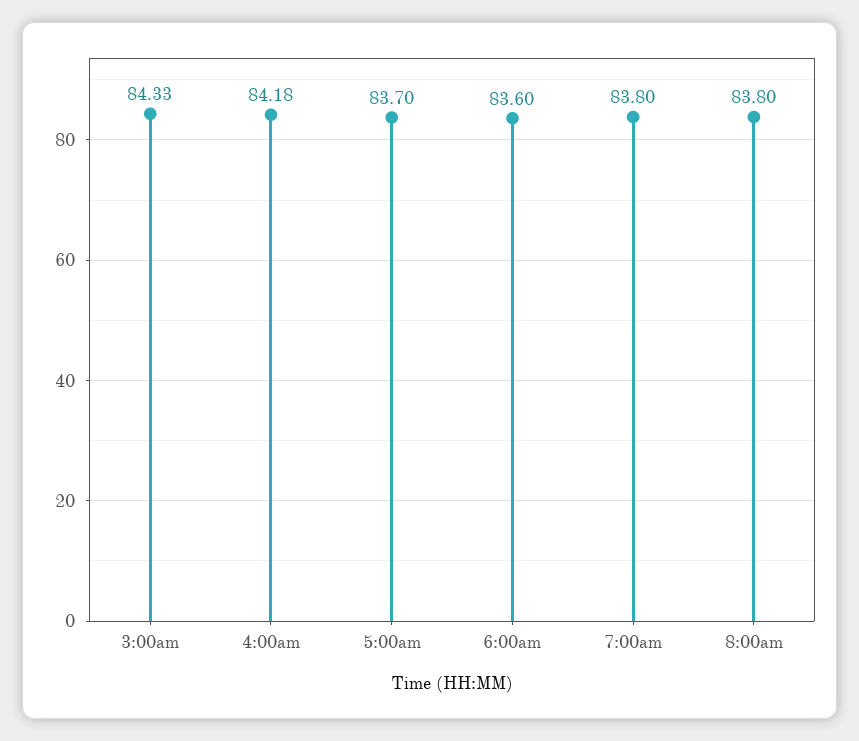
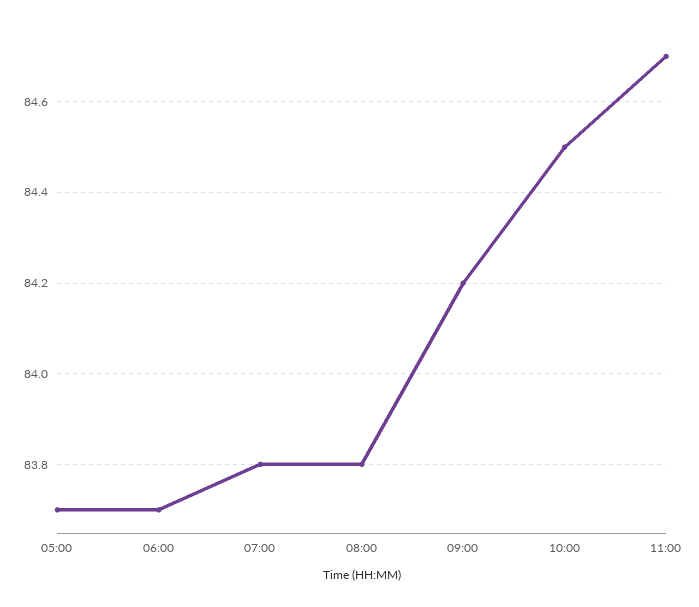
3:00am: 84.33 -> none
4:00am: 84.18 -> none
6:00am: 83.6 -> 83.7
09:00: none -> 84.2
10:00: none -> 84.5
11:00: none -> 84.7

